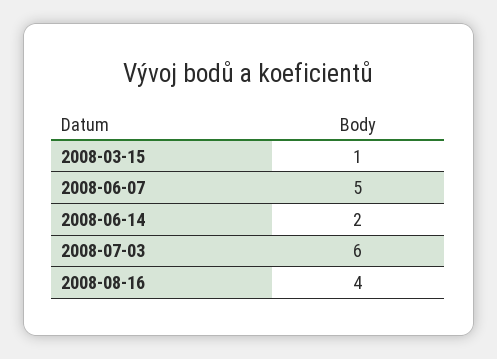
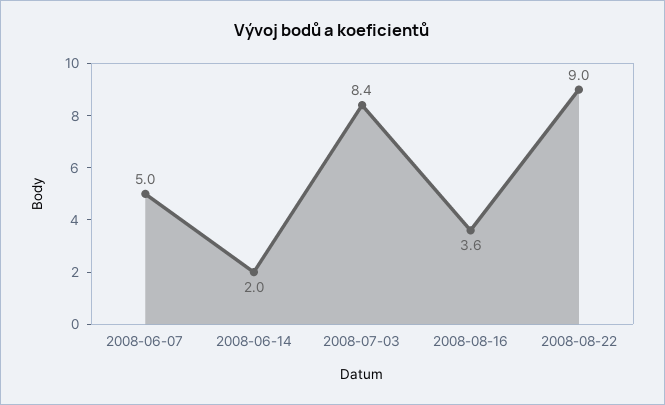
2008-03-15: 1 -> none
2008-07-03: 6 -> 8.4
2008-08-16: 4 -> 3.6
2008-08-22: none -> 9

